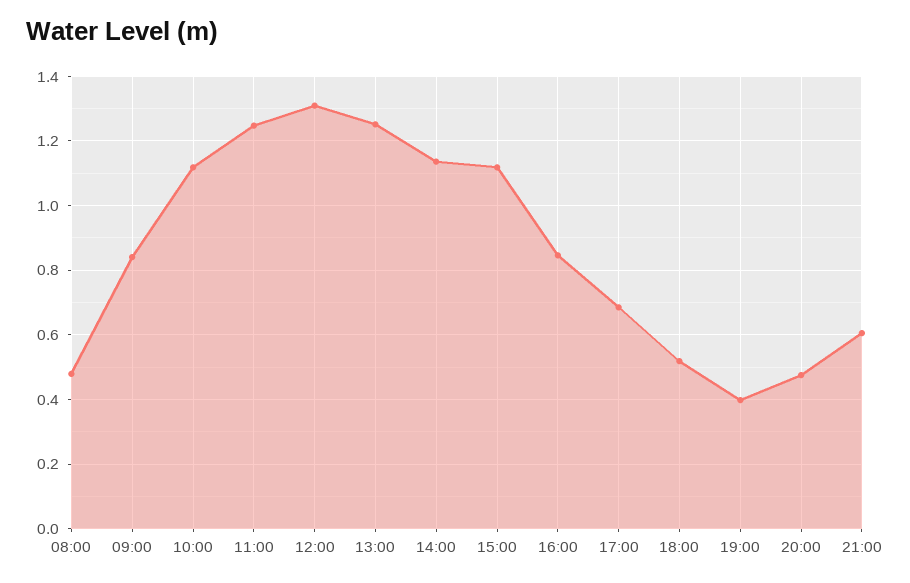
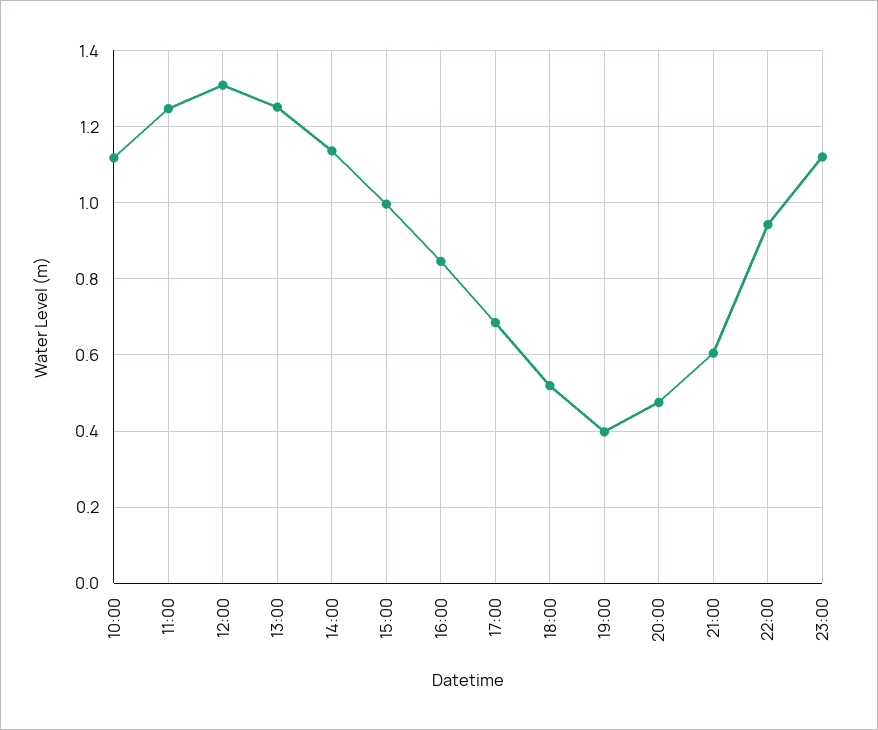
08:00: 0.48 -> none
09:00: 0.84 -> none
15:00: 1.12 -> 1
22:00: none -> 0.94
23:00: none -> 1.12

